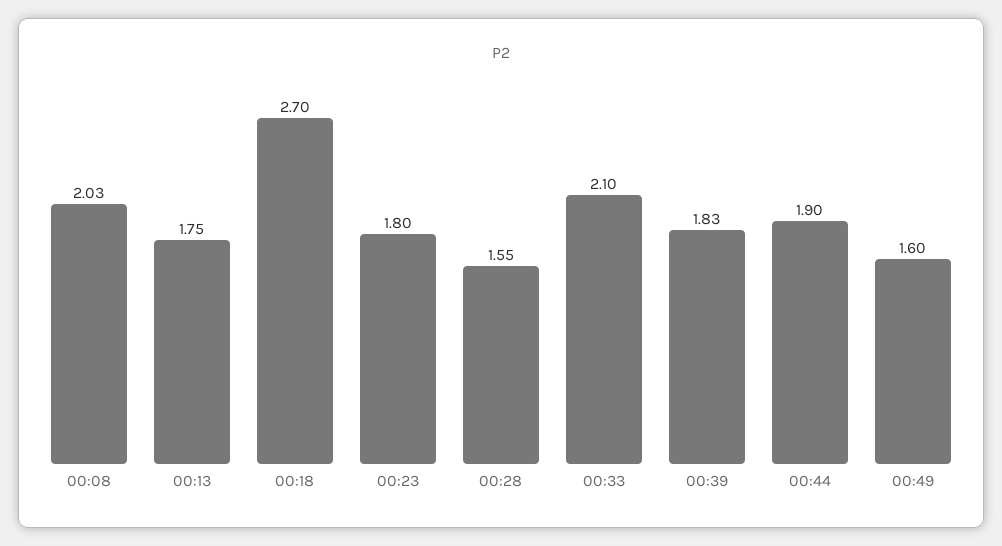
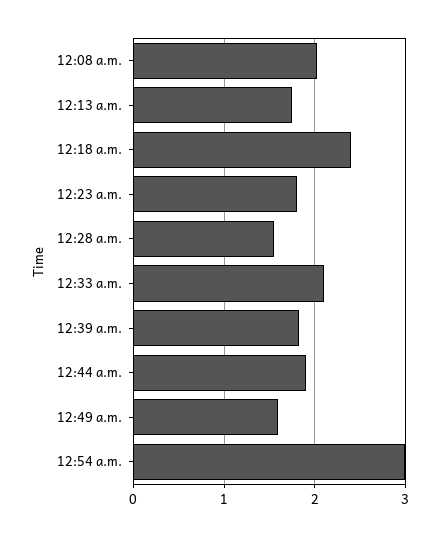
00:18: 2.7 -> 2.4
12:54 a.m.: none -> 3

